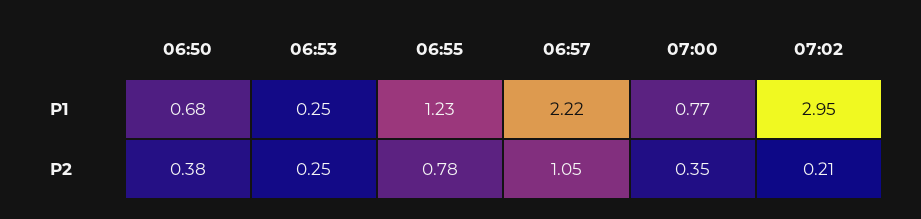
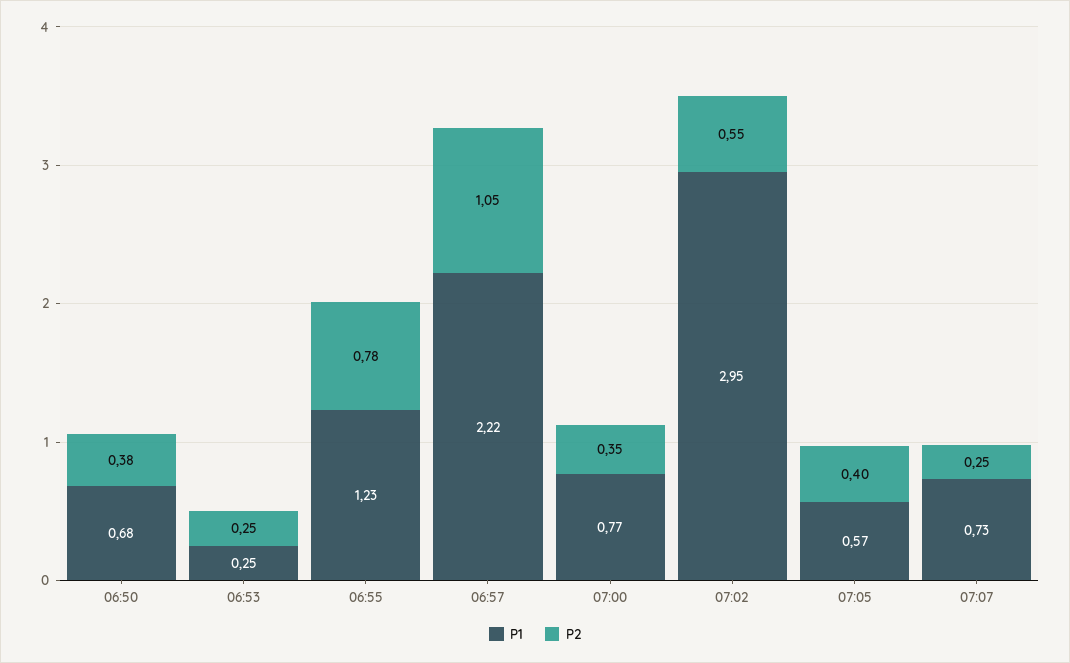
P2, 07:02: 0.21 -> 0.55
P1, 07:05: none -> 0.57
P2, 07:05: none -> 0.4
P1, 07:07: none -> 0.73
P2, 07:07: none -> 0.25

